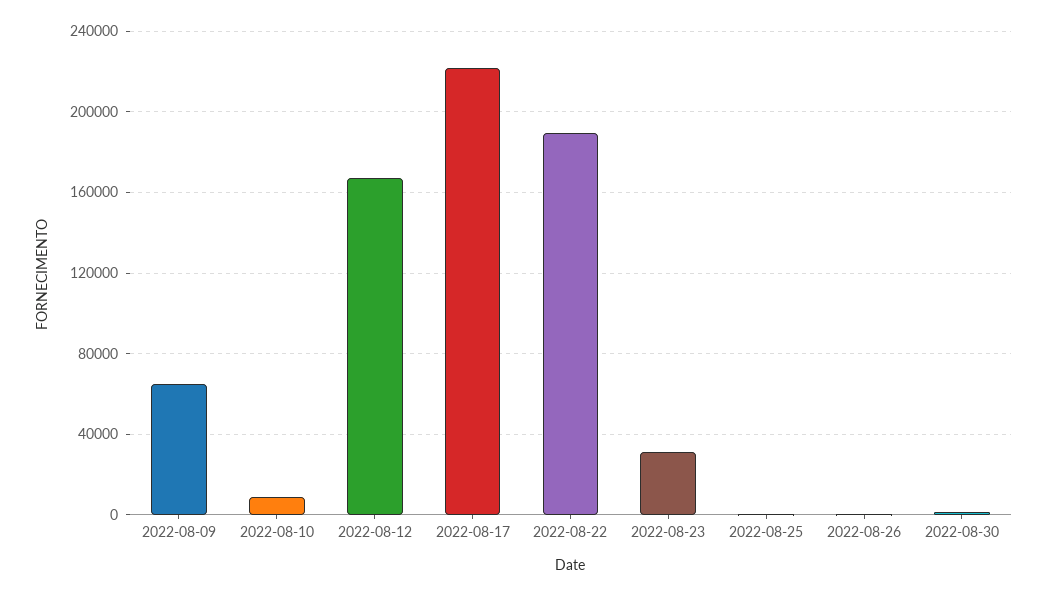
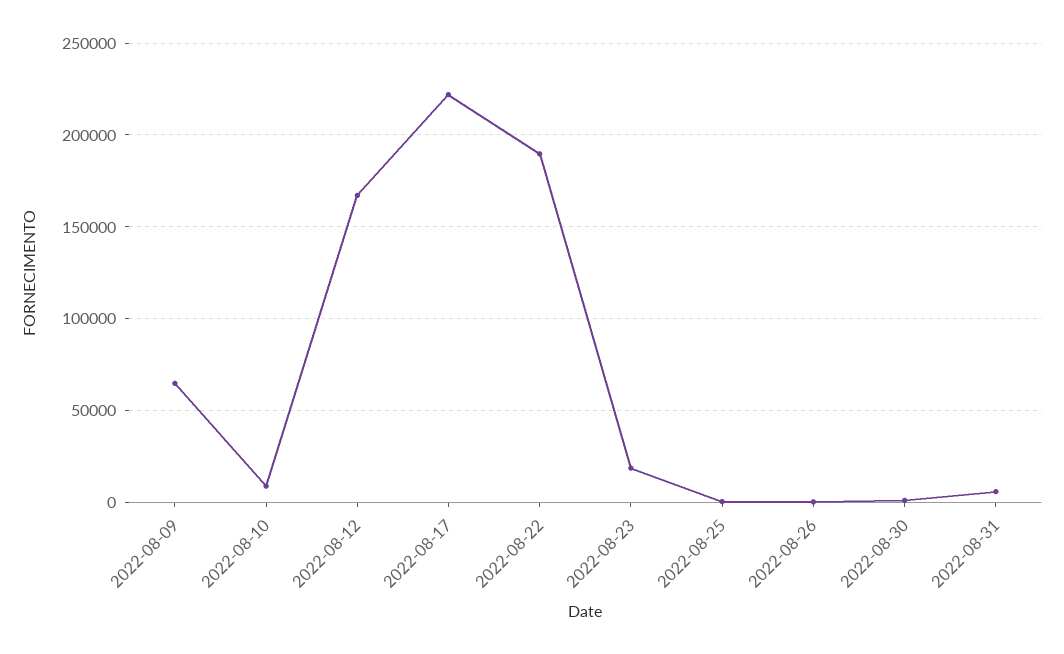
2022-08-23: 30000 -> 20000
2022-08-31: none -> 5000

